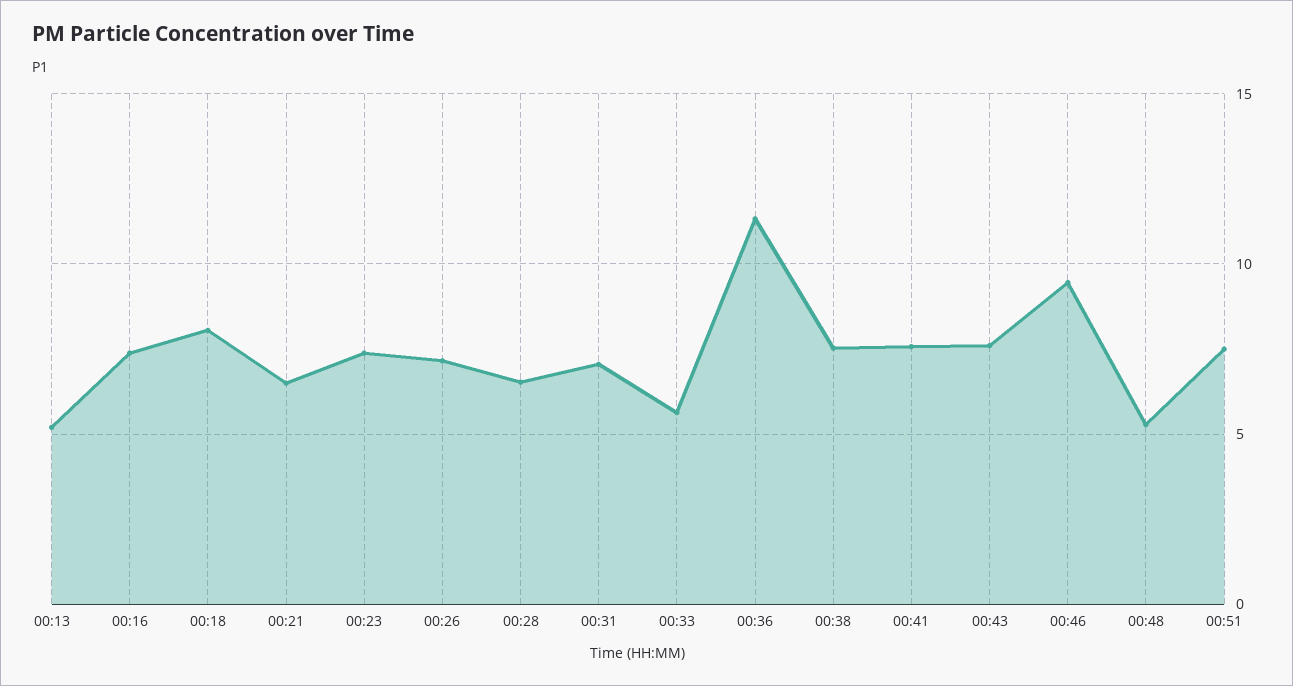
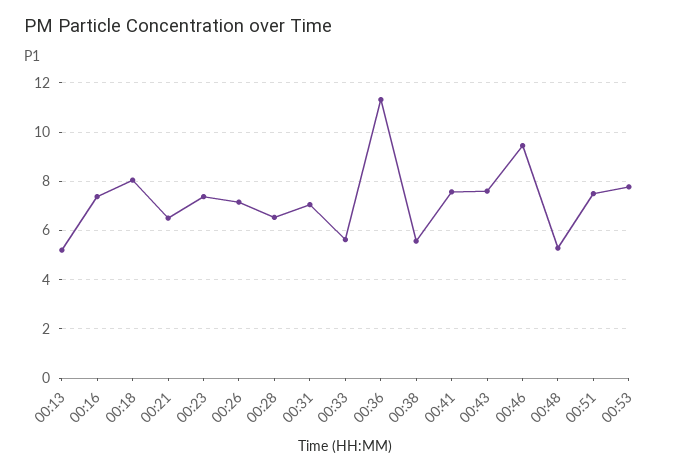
00:38: 7.5 -> 5.5
00:53: none -> 7.75

